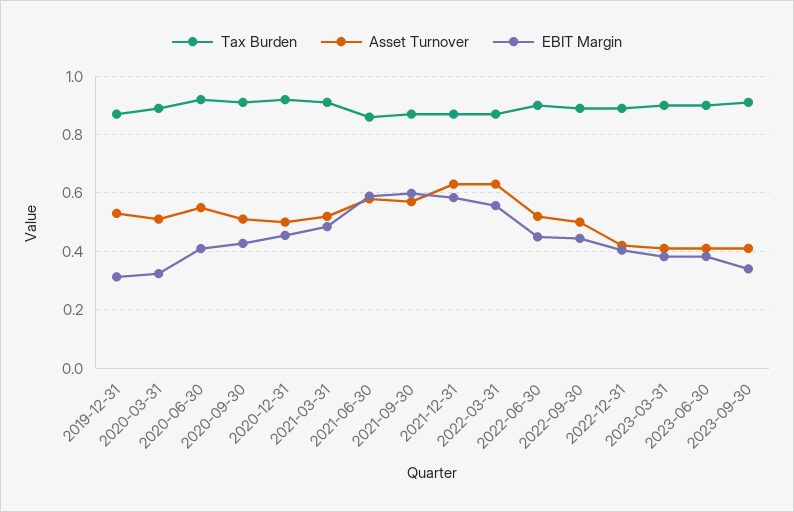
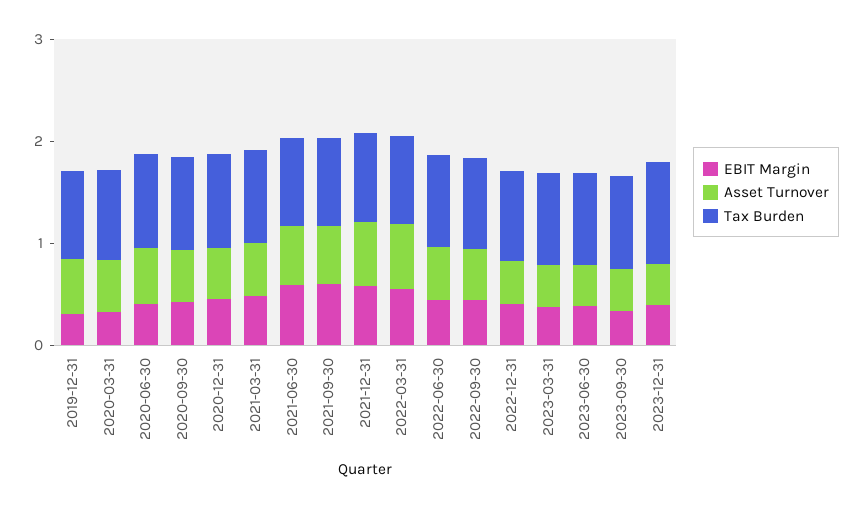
EBIT Margin, 2023-12-31: none -> 0.4
Asset Turnover, 2023-12-31: none -> 0.4
Tax Burden, 2023-12-31: none -> 1

